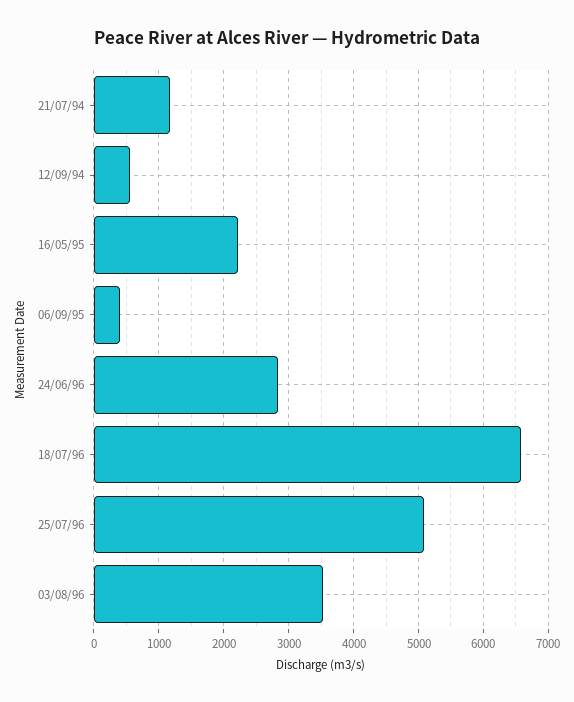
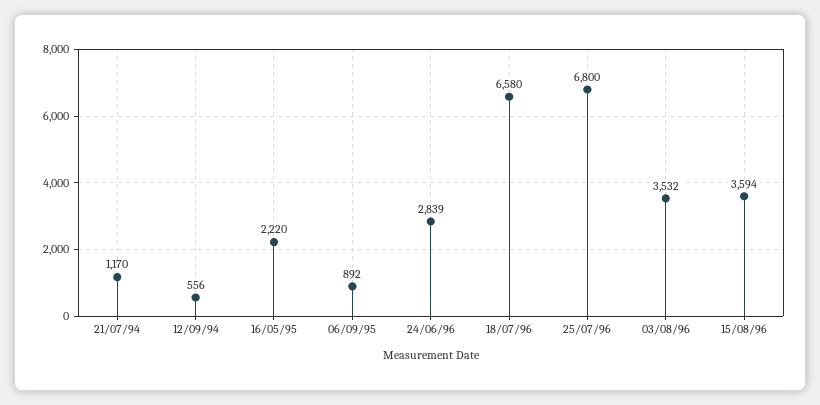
06/09/95: 400 -> 892
25/07/96: 5100 -> 6800
15/08/96: none -> 3594

